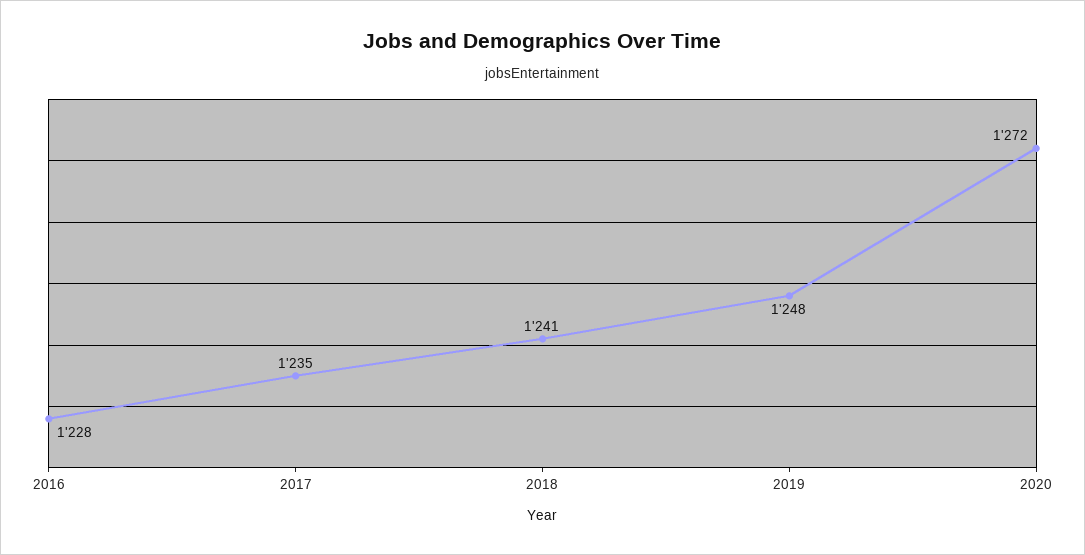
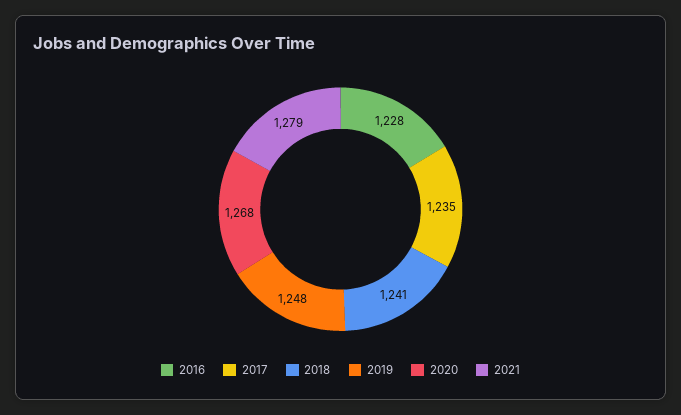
2020: 1272 -> 1268
2021: none -> 1279

